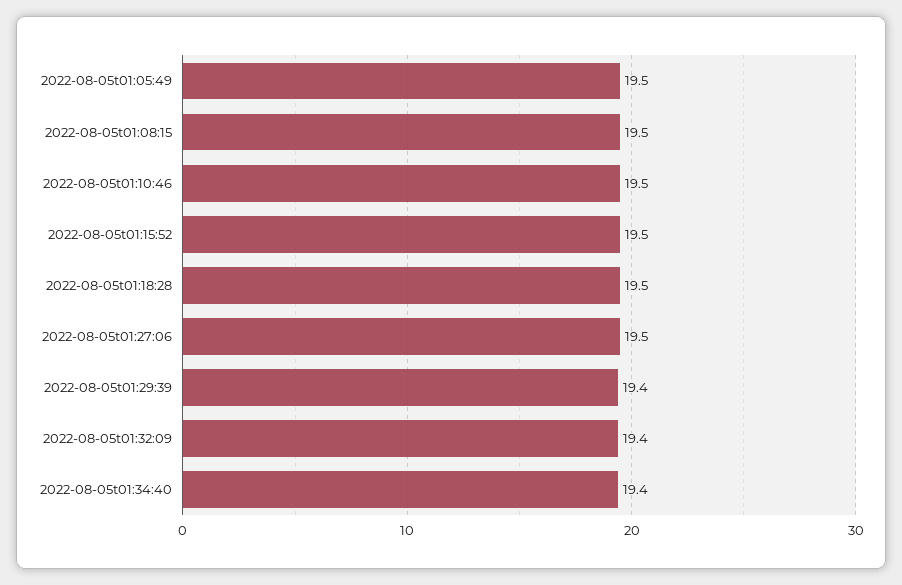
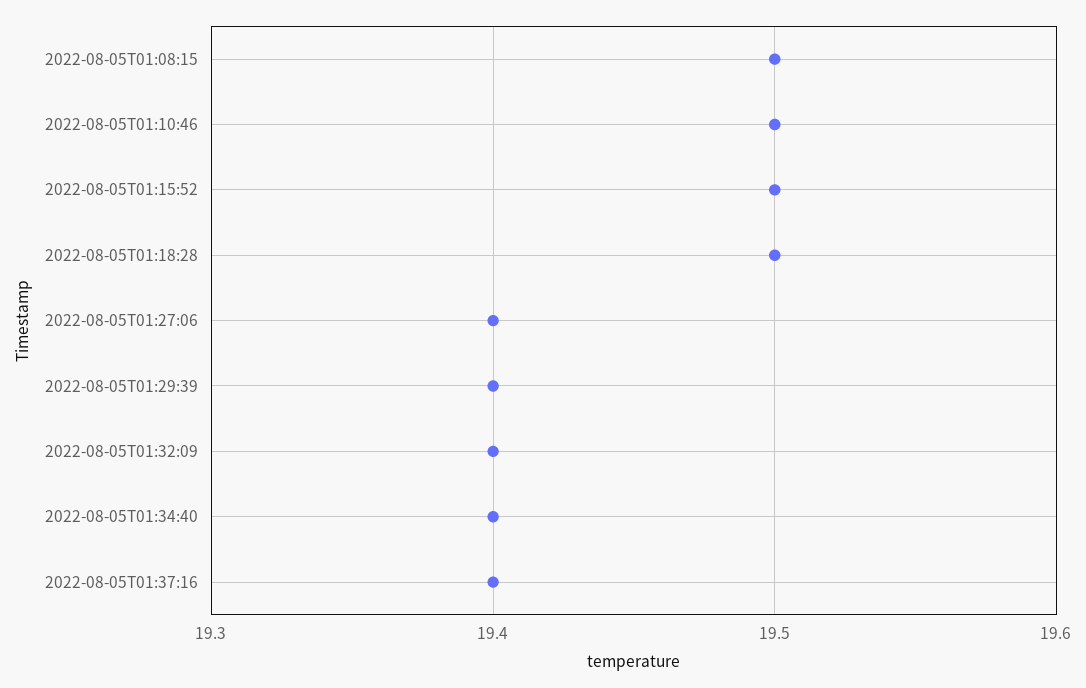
2022-08-05t01:05:49: 19.5 -> none
2022-08-05t01:27:06: 19.5 -> 19.4
2022-08-05T01:37:16: none -> 19.4

